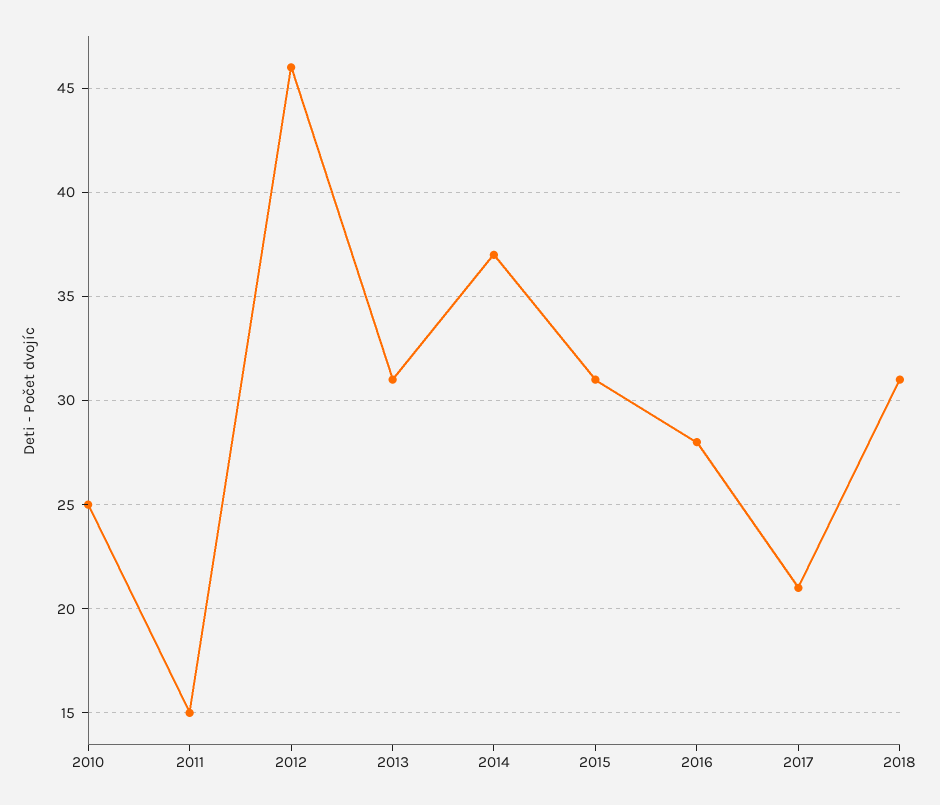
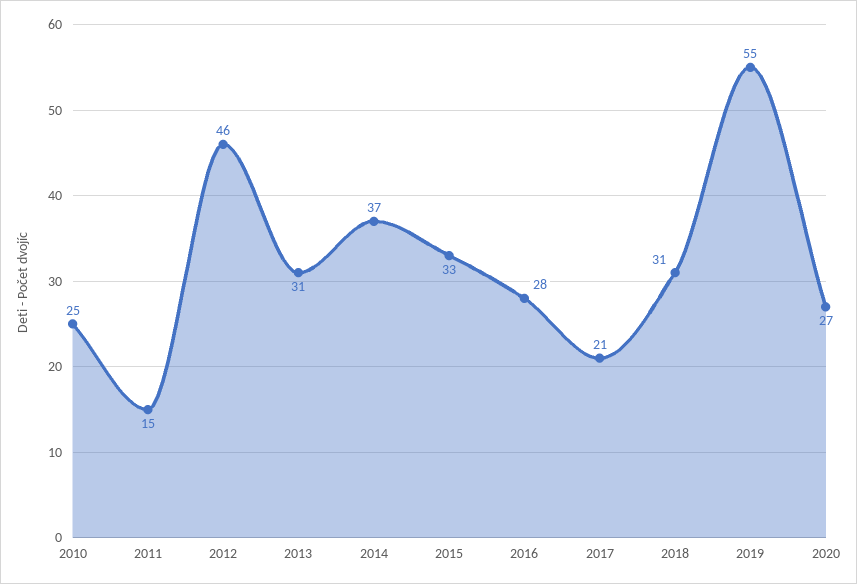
2015: 31 -> 33
2019: none -> 55
2020: none -> 27

